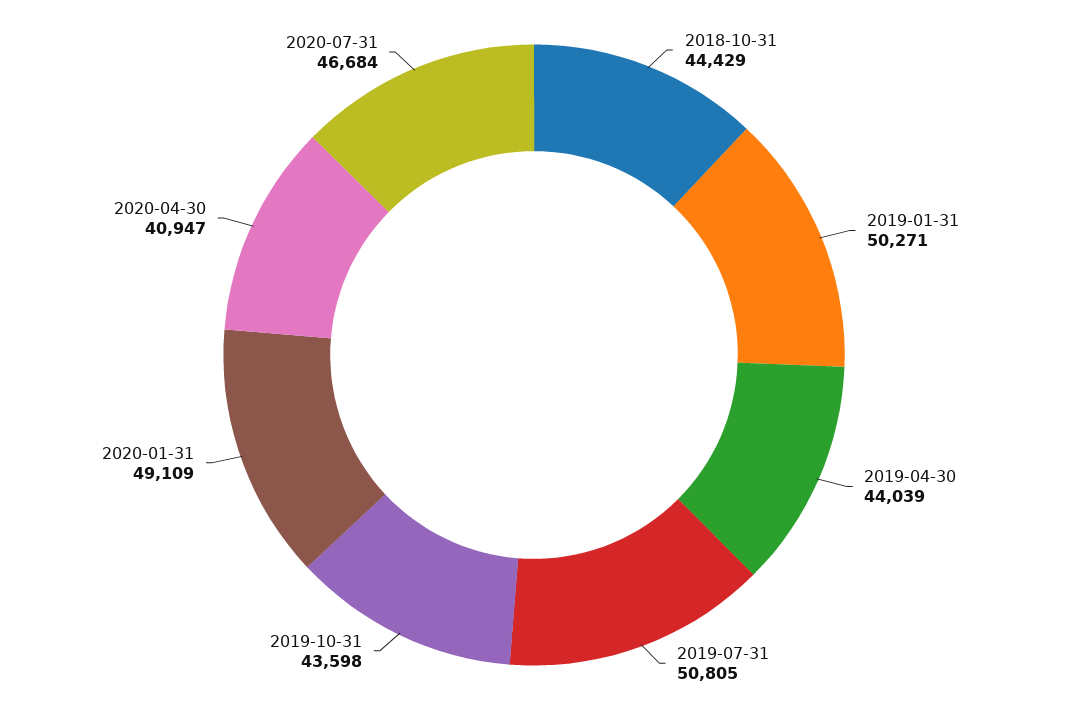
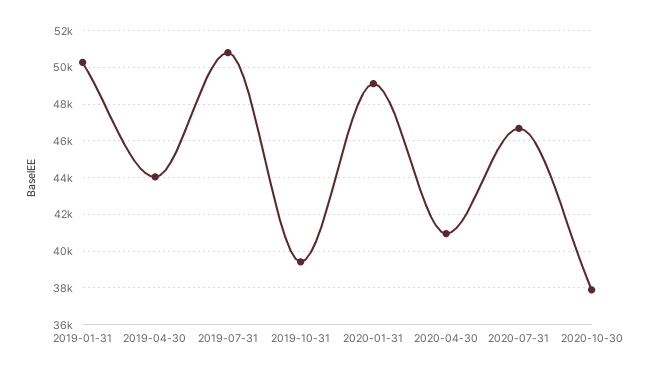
2018-10-31: 44429 -> none
2019-10-31: 43598 -> 39500
2020-10-30: none -> 38000

